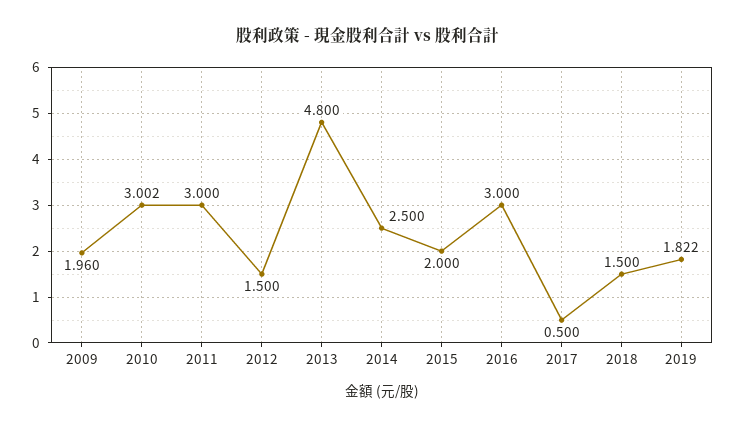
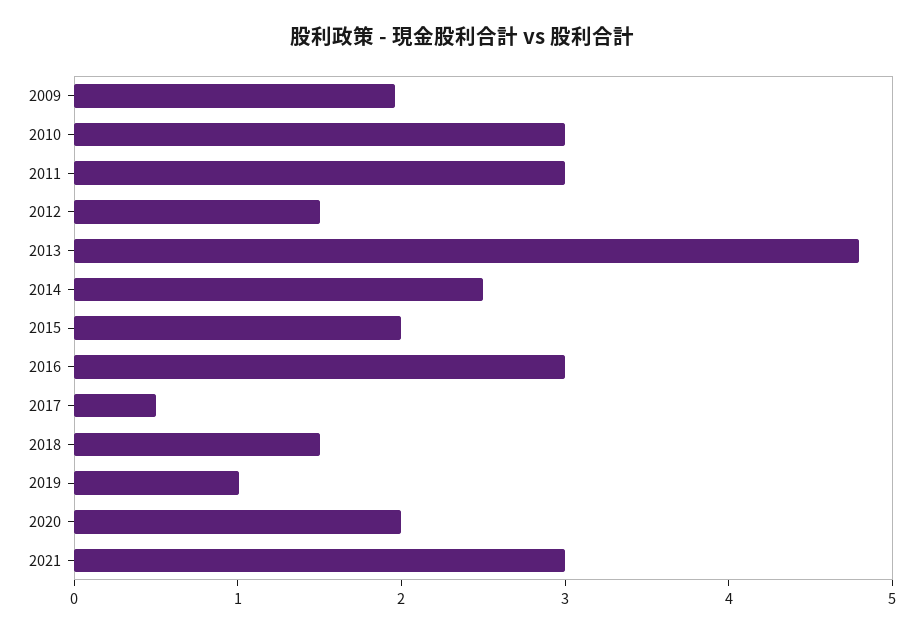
2019: 1.822 -> 1
2020: none -> 2
2021: none -> 3

